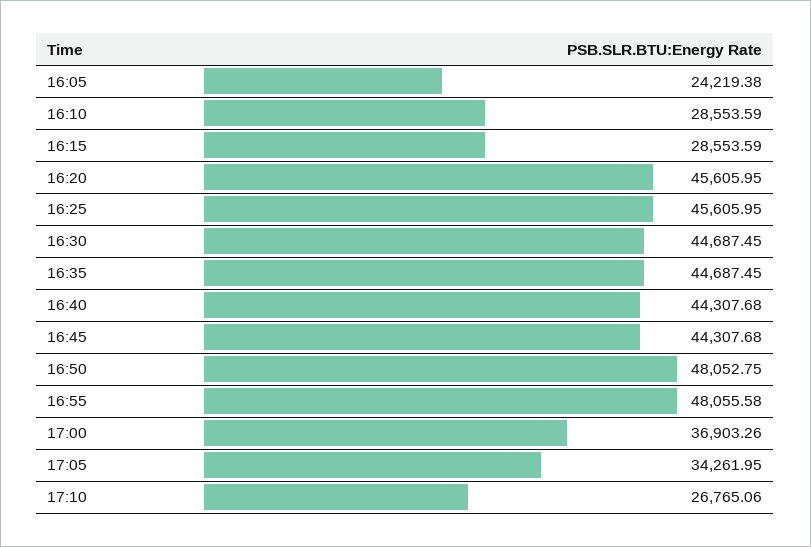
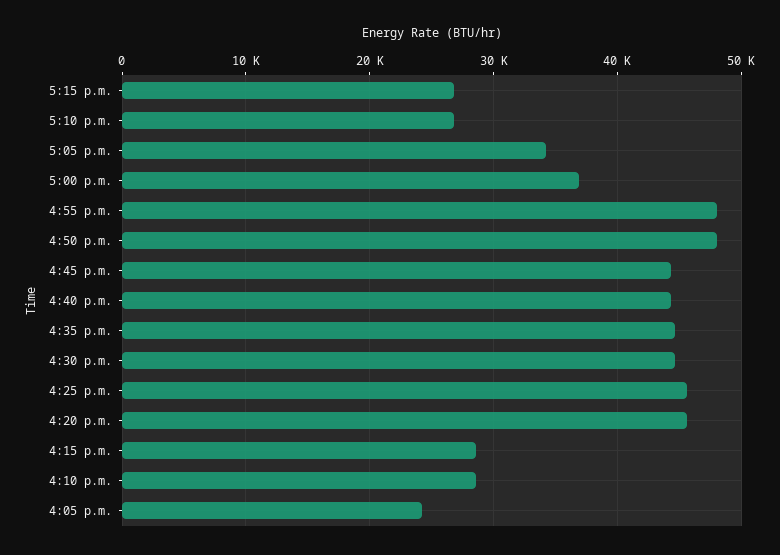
5:15 p.m.: none -> 27000

